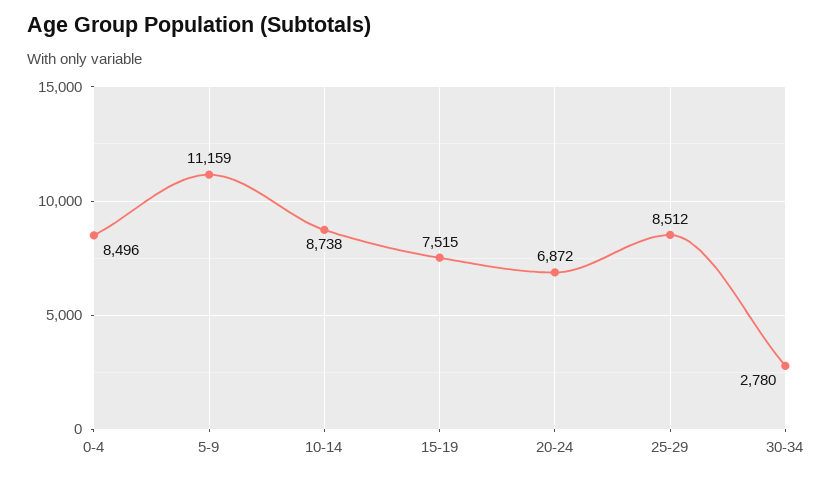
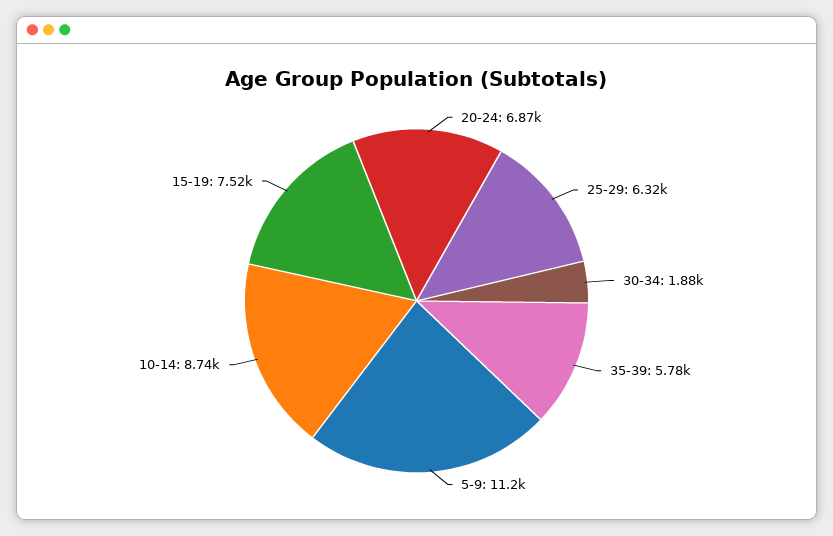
0-4: 8496 -> none
25-29: 8512 -> 6320
30-34: 2780 -> 1880
35-39: none -> 5780

